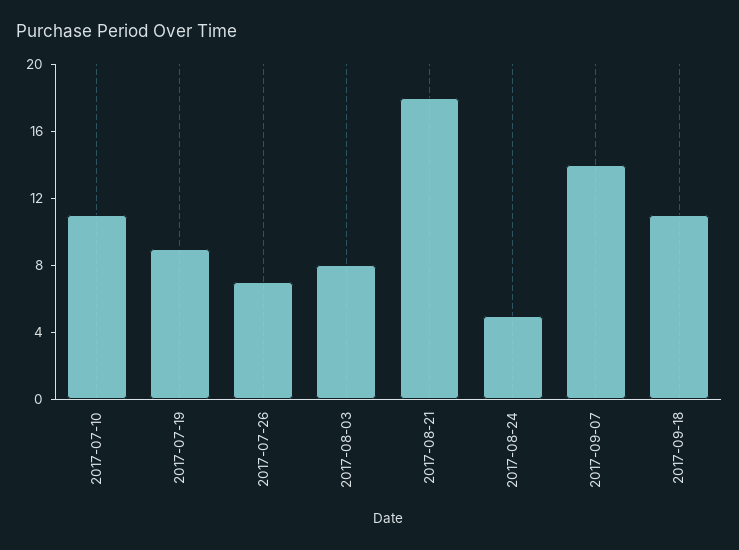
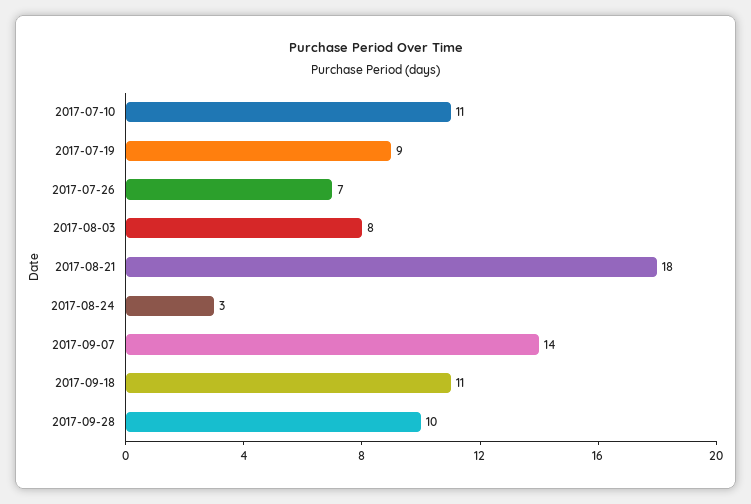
2017-08-24: 5 -> 3
2017-09-28: none -> 10

